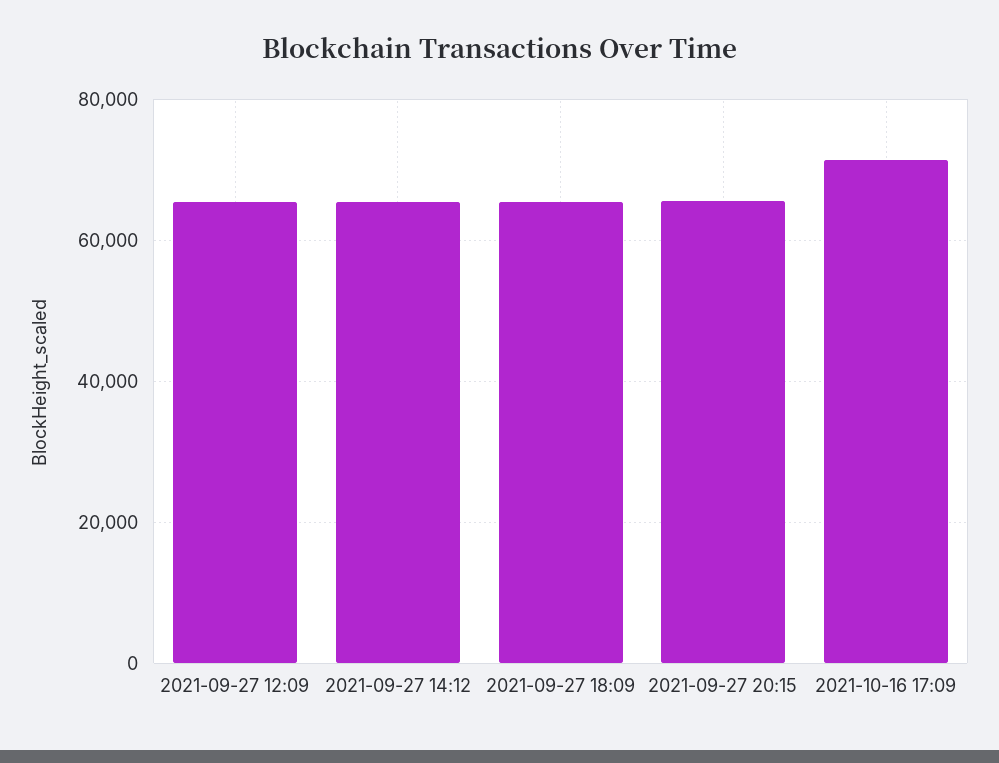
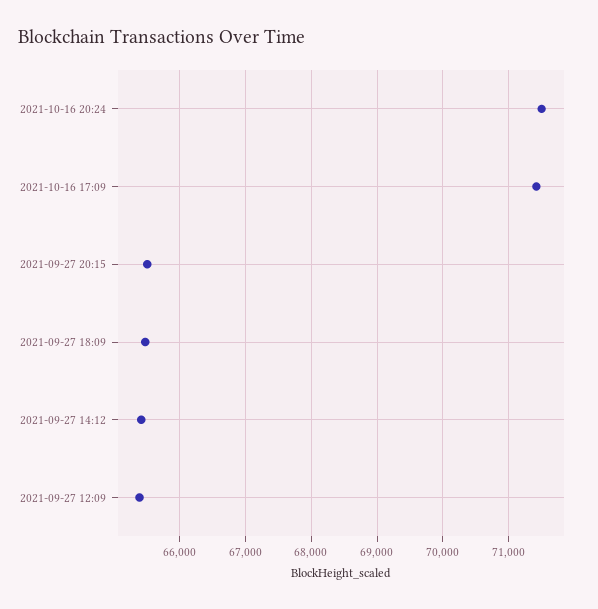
2021-10-16 20:24: none -> 71500

